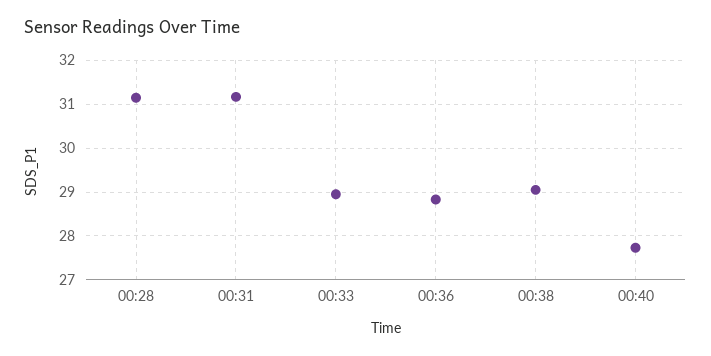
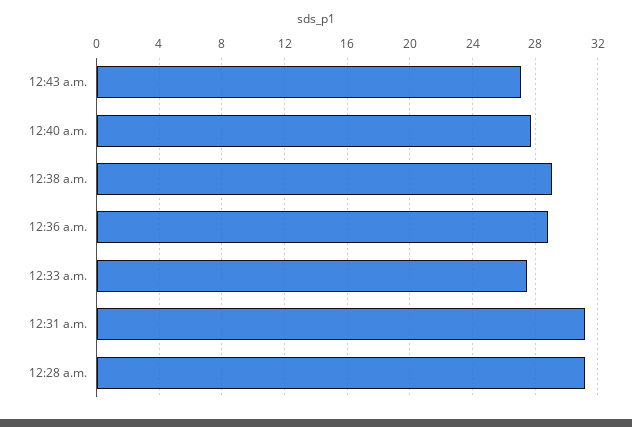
00:33: 29 -> 27.5
12:43 a.m.: none -> 27

